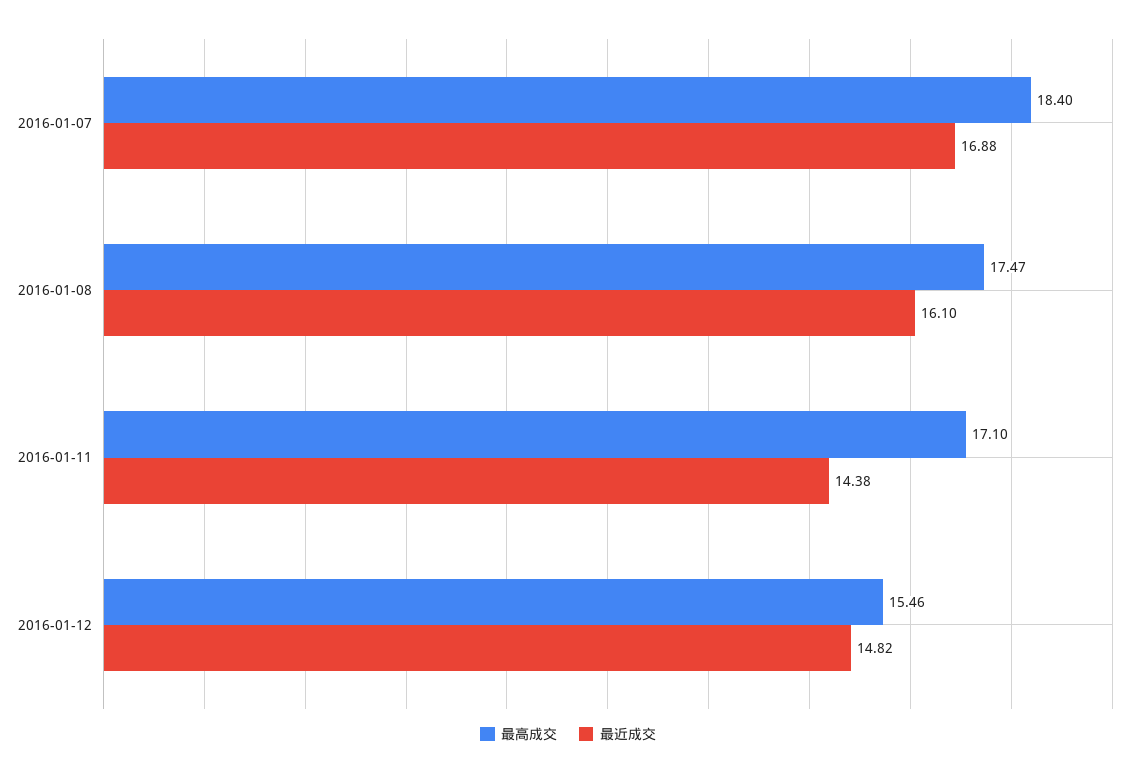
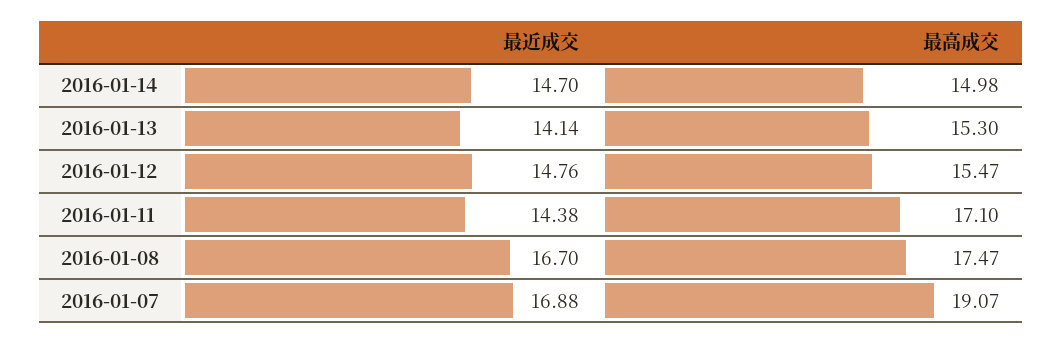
最高成交, 2016-01-07: 18.4 -> 19.07
最近成交, 2016-01-08: 16.1 -> 16.7
最高成交, 2016-01-12: 15.46 -> 15.47
最近成交, 2016-01-12: 14.82 -> 14.76
最近成交, 2016-01-14: none -> 14.7
最高成交, 2016-01-14: none -> 14.98
最近成交, 2016-01-13: none -> 14.14
最高成交, 2016-01-13: none -> 15.3

